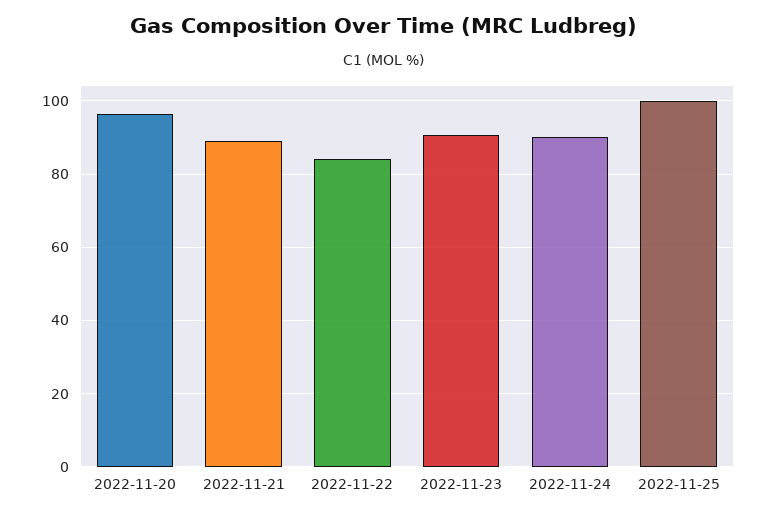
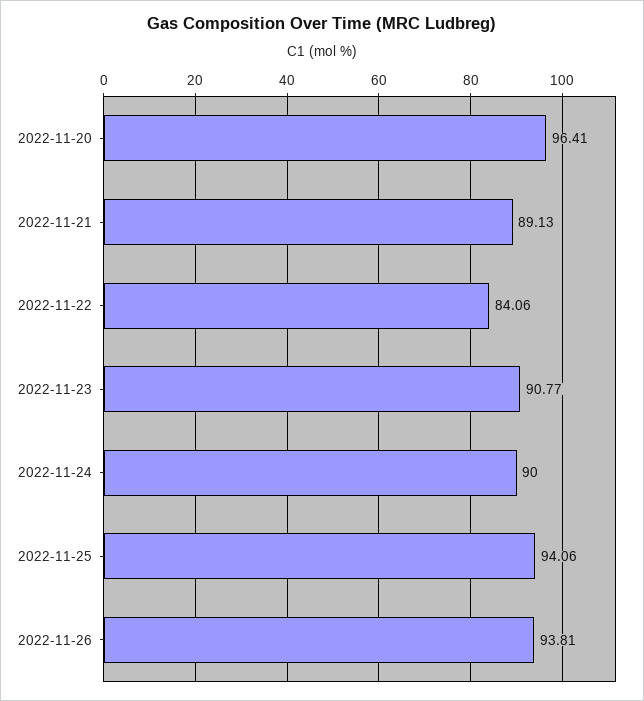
2022-11-25: 100 -> 94.06
2022-11-26: none -> 93.81

